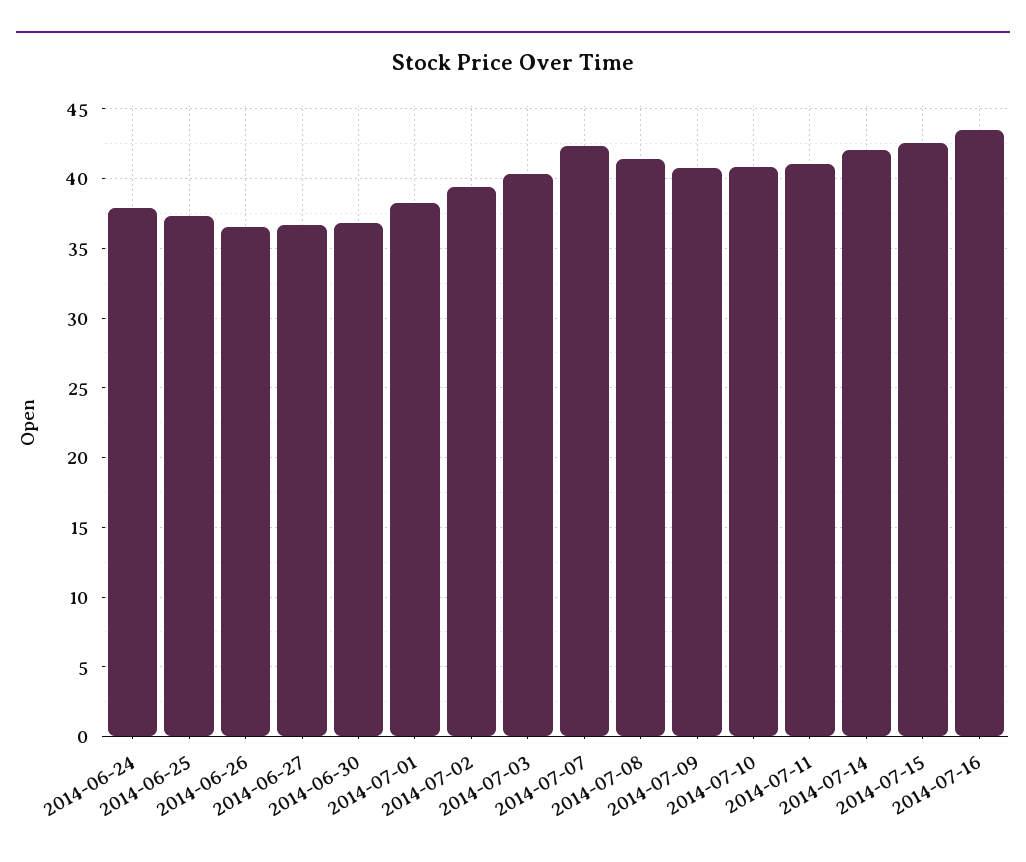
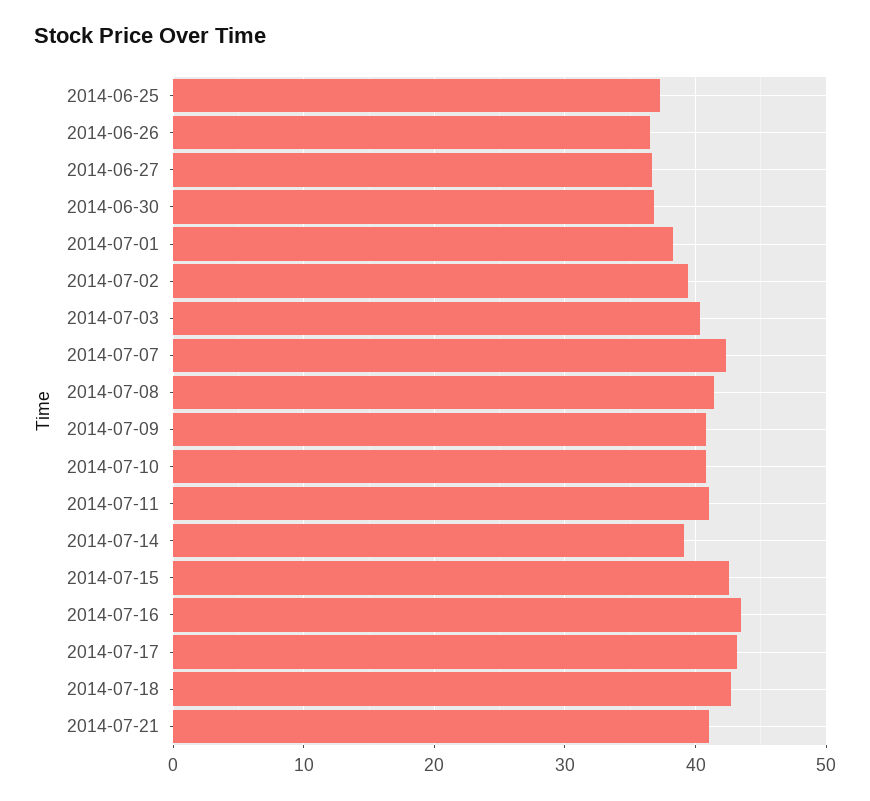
2014-06-24: 38 -> none
2014-07-14: 42 -> 39
2014-07-17: none -> 43
2014-07-18: none -> 43
2014-07-21: none -> 41

